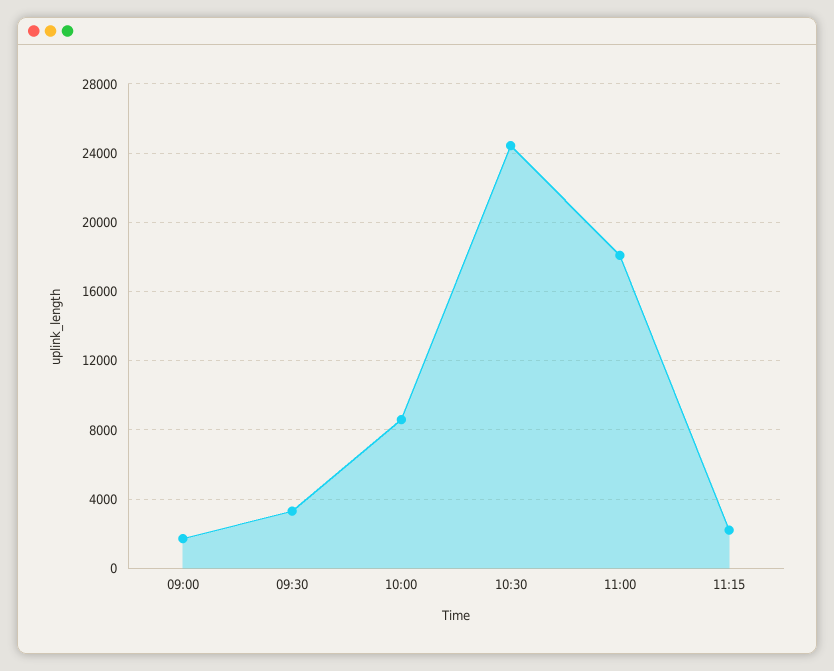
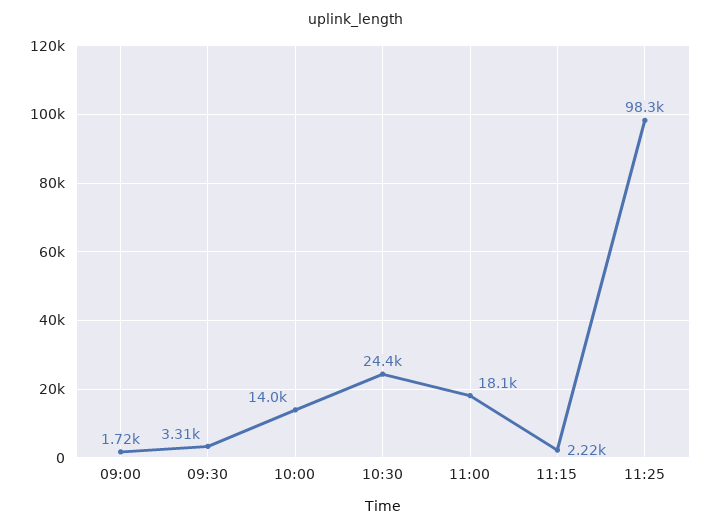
10:00: 8500 -> 14000
11:25: none -> 98300

